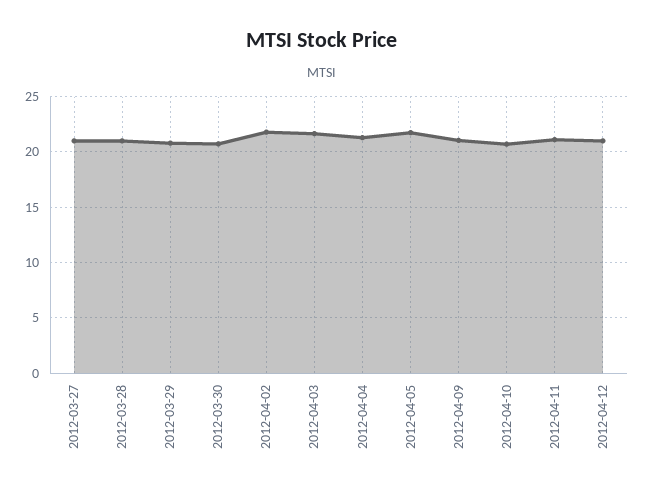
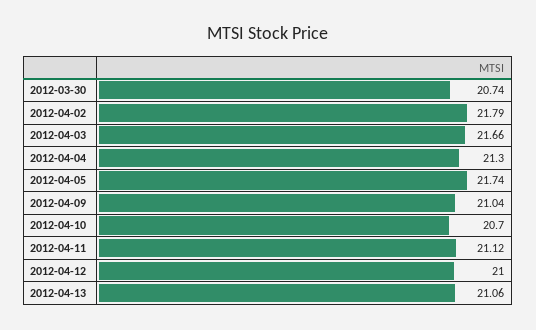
2012-03-27: 21 -> none
2012-03-28: 21 -> none
2012-03-29: 21 -> none
2012-04-13: none -> 21.06

